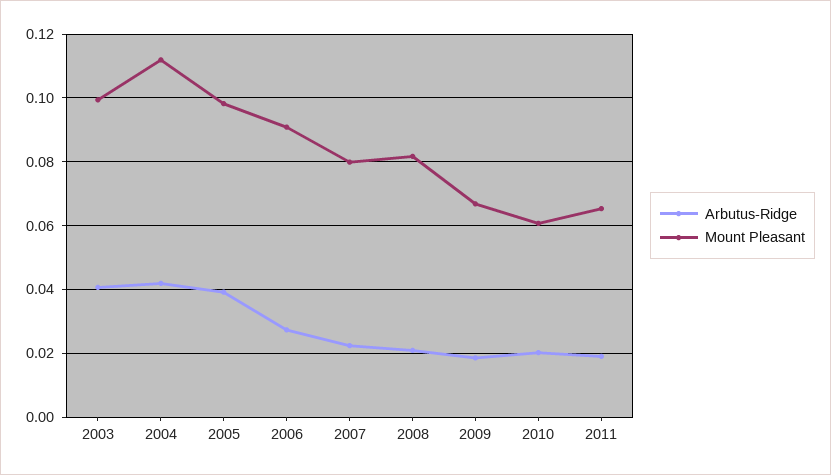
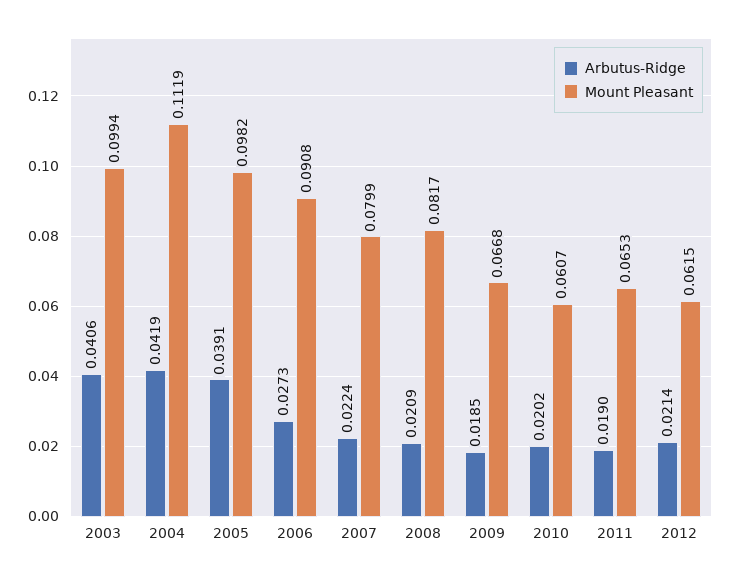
Arbutus-Ridge, 2012: none -> 0.0214
Mount Pleasant, 2012: none -> 0.0615

